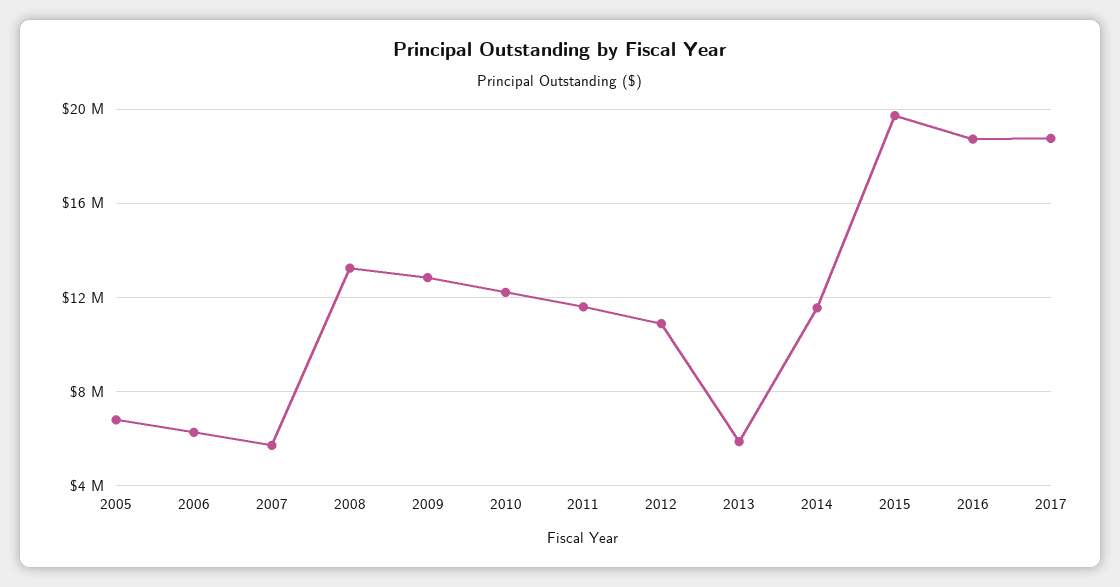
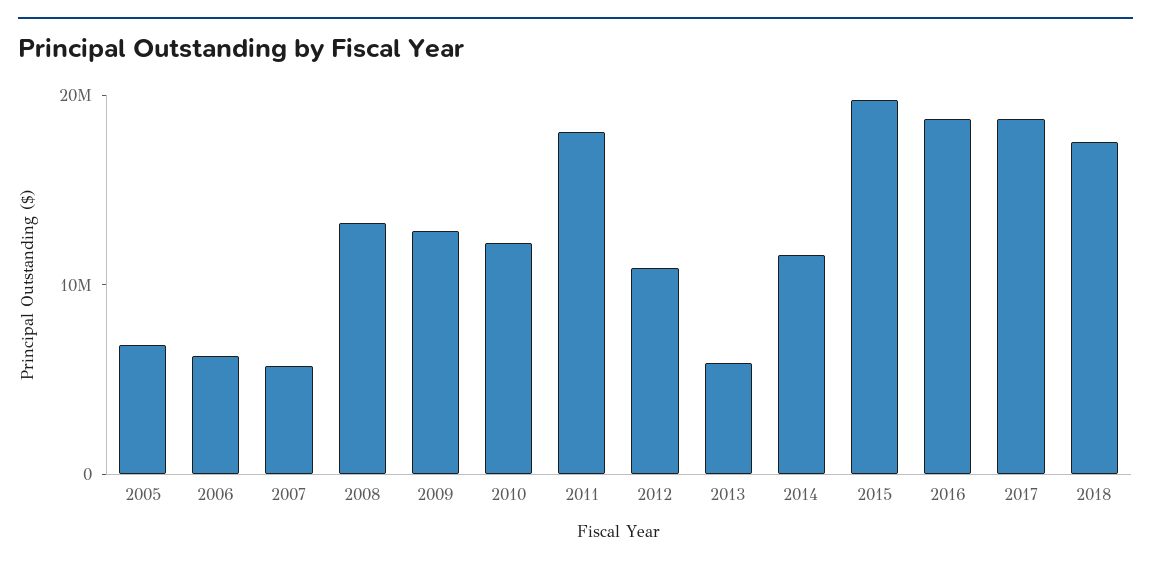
2011: 11500000 -> 18000000
2018: none -> 18000000

